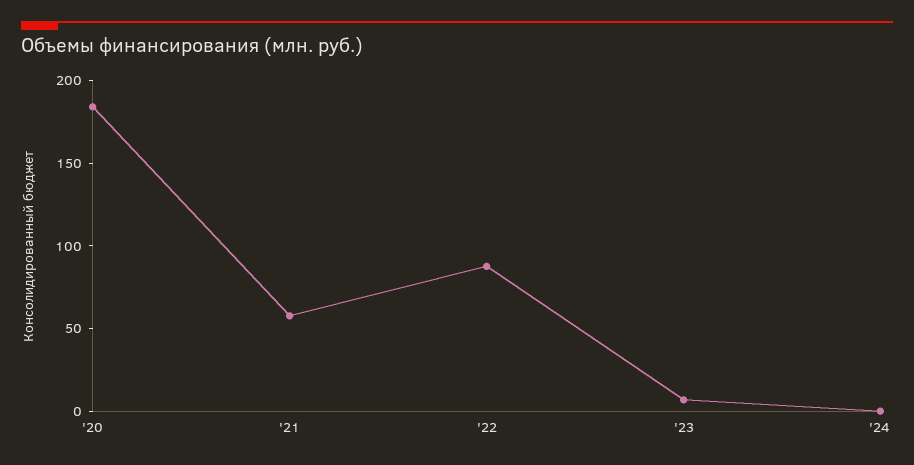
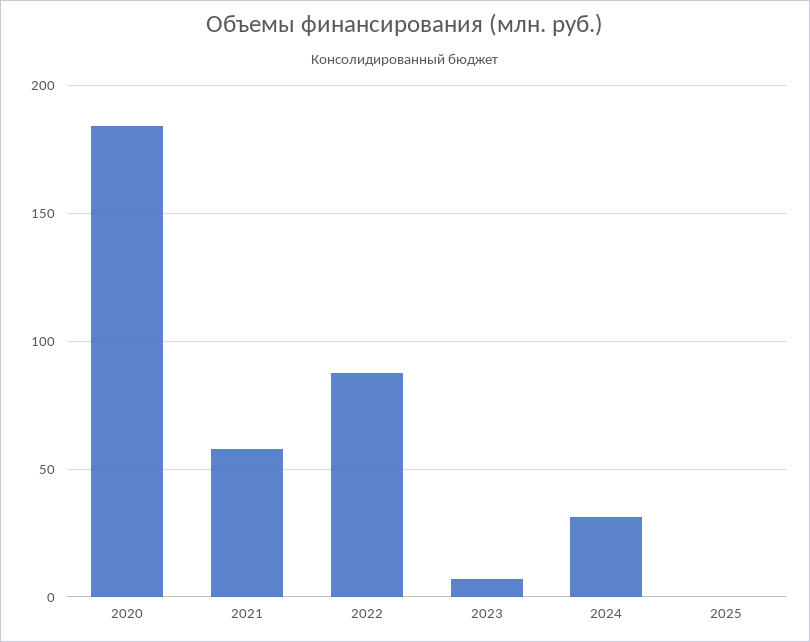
'24: 0 -> 30
2025: none -> 0

